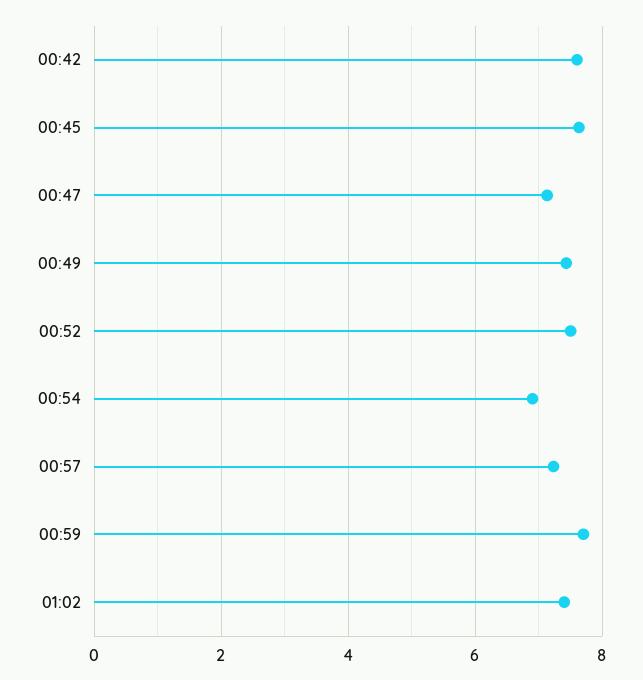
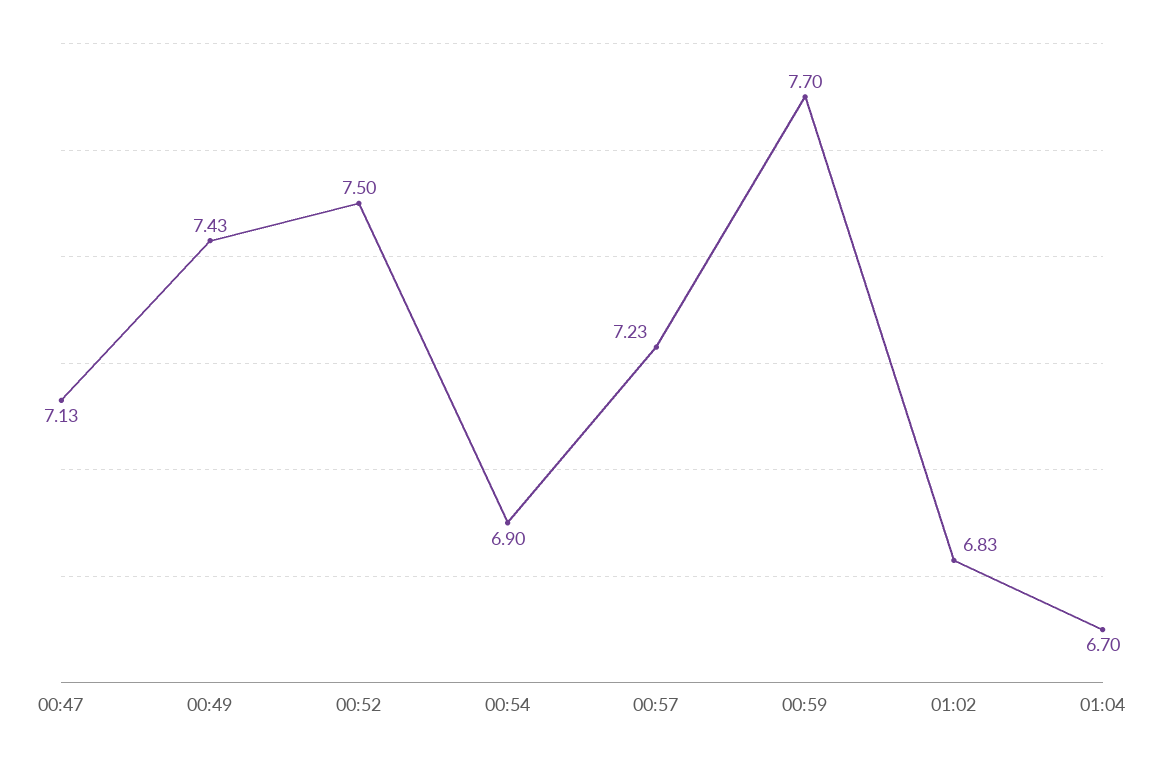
00:42: 7.6 -> none
00:45: 7.6 -> none
01:02: 7.4 -> 6.83
01:04: none -> 6.7

